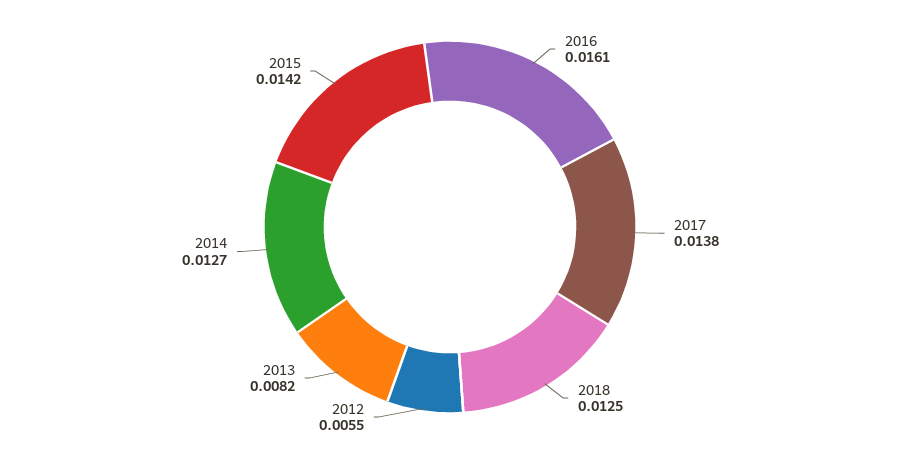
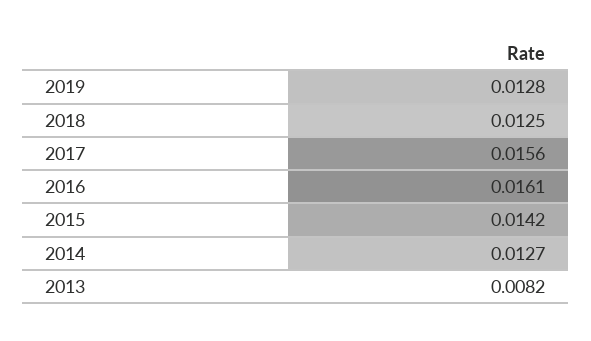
2017: 0.0138 -> 0.0156
2012: 0.0055 -> none
2019: none -> 0.0128

